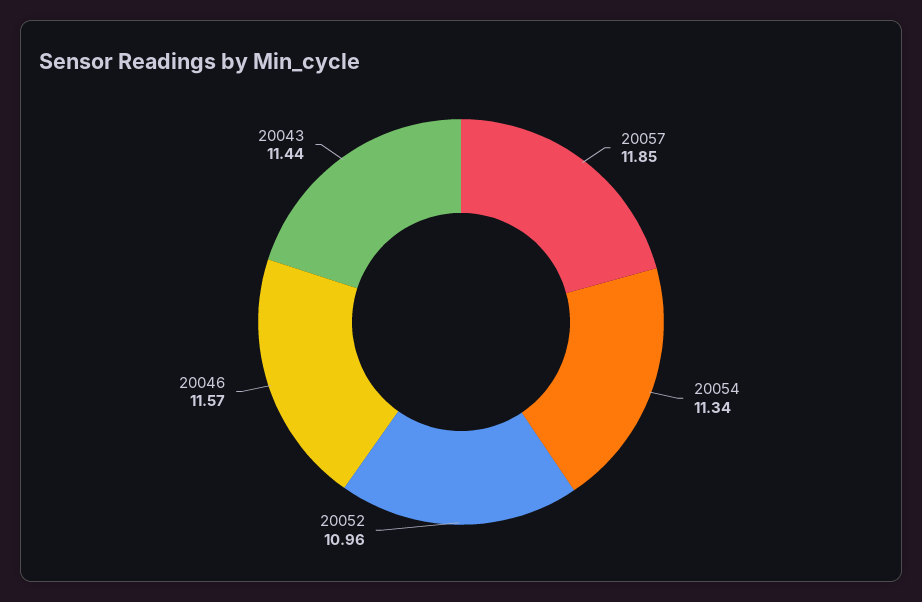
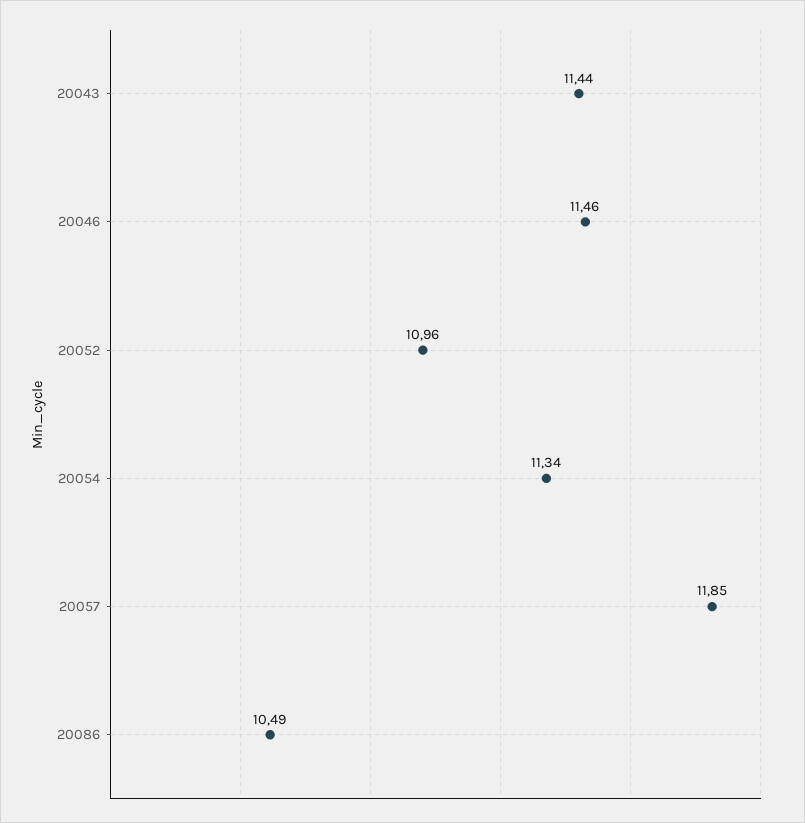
20046: 11.57 -> 11.46
20086: none -> 10.49

